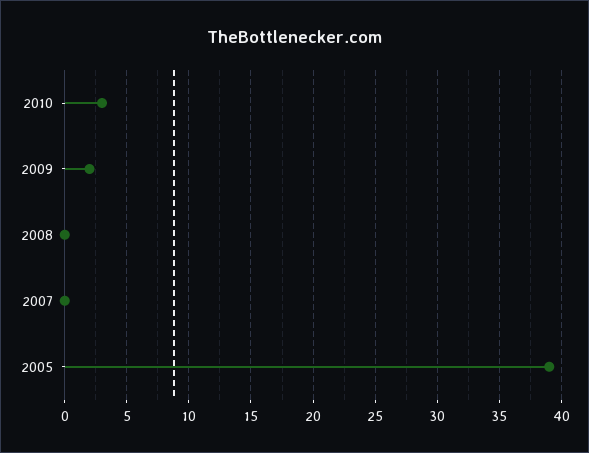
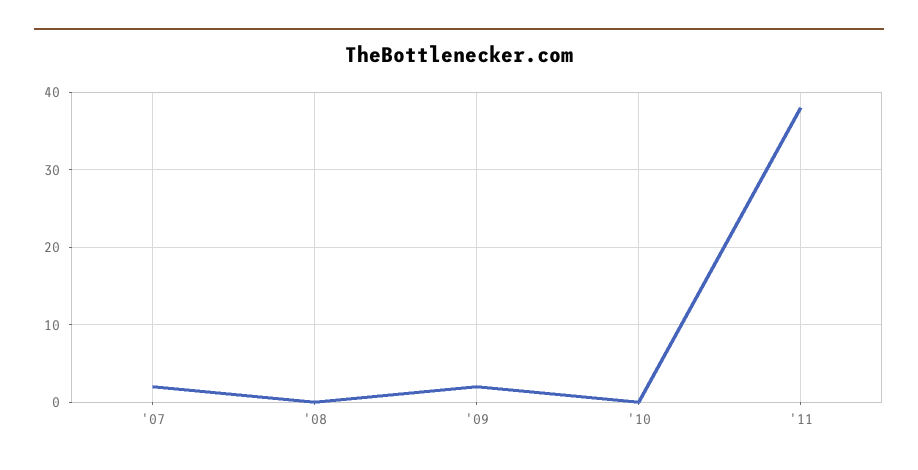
2010: 3 -> 0
2007: 0 -> 2
2005: 39 -> none
'11: none -> 38

